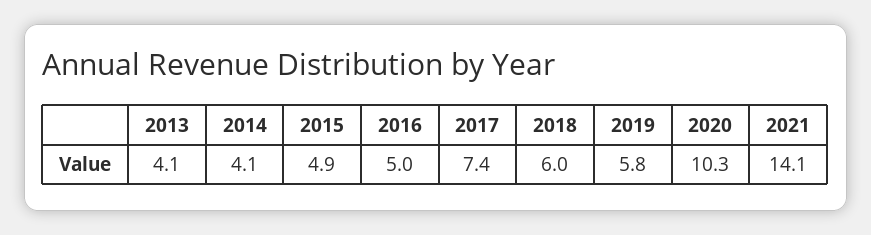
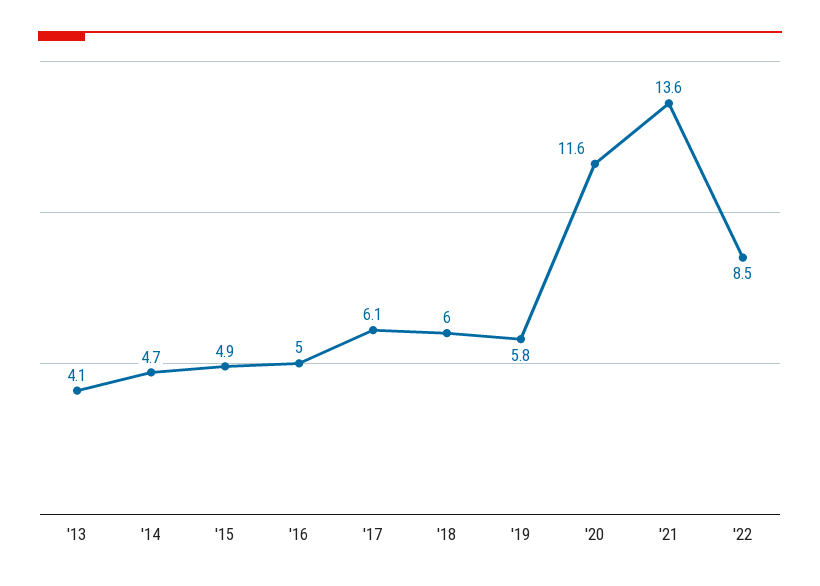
2014: 4.1 -> 4.7
2017: 7.4 -> 6.1
2020: 10.3 -> 11.6
2021: 14.1 -> 13.6
'22: none -> 8.5

